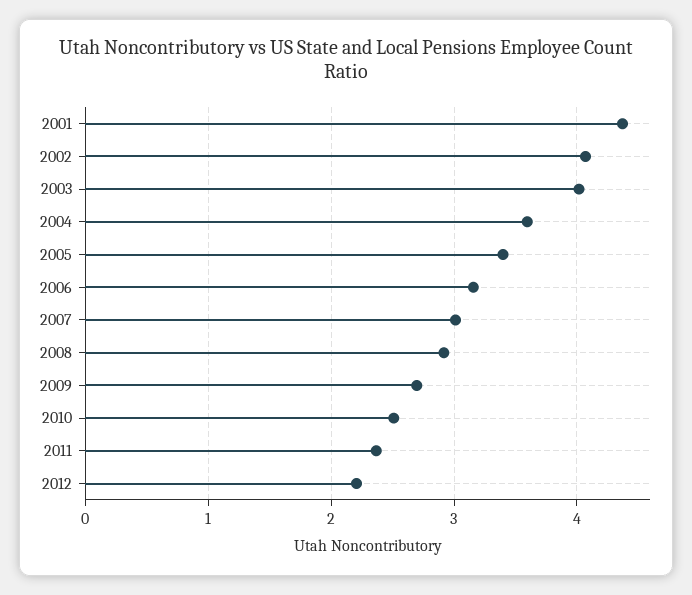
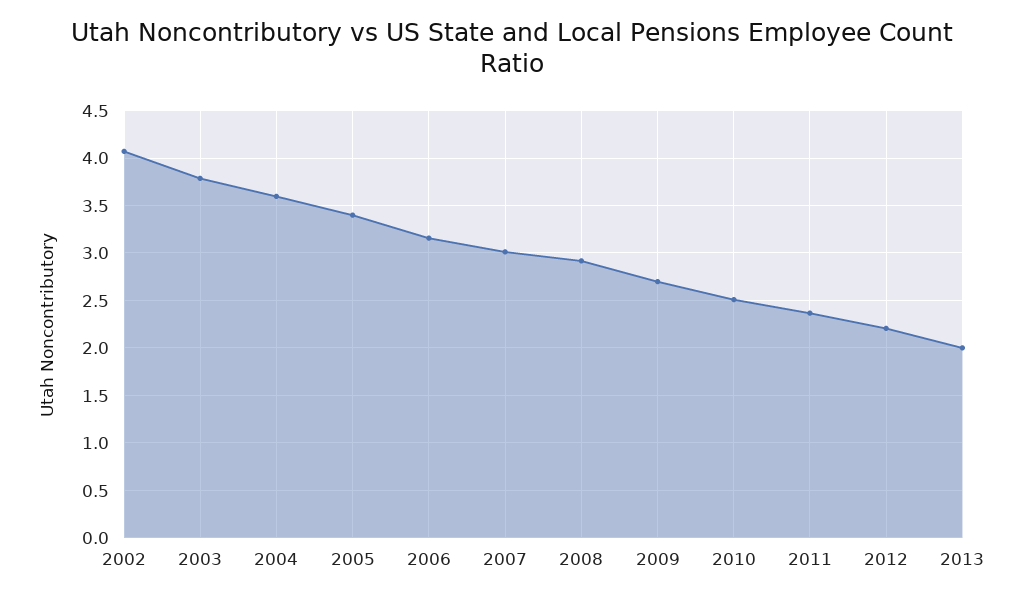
2001: 4.4 -> none
2003: 4 -> 3.8
2013: none -> 2

